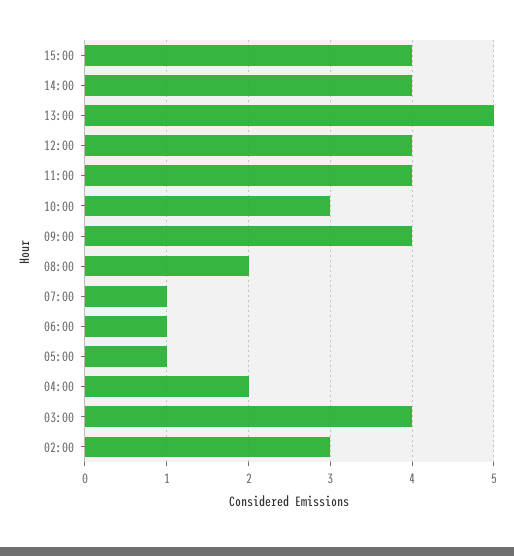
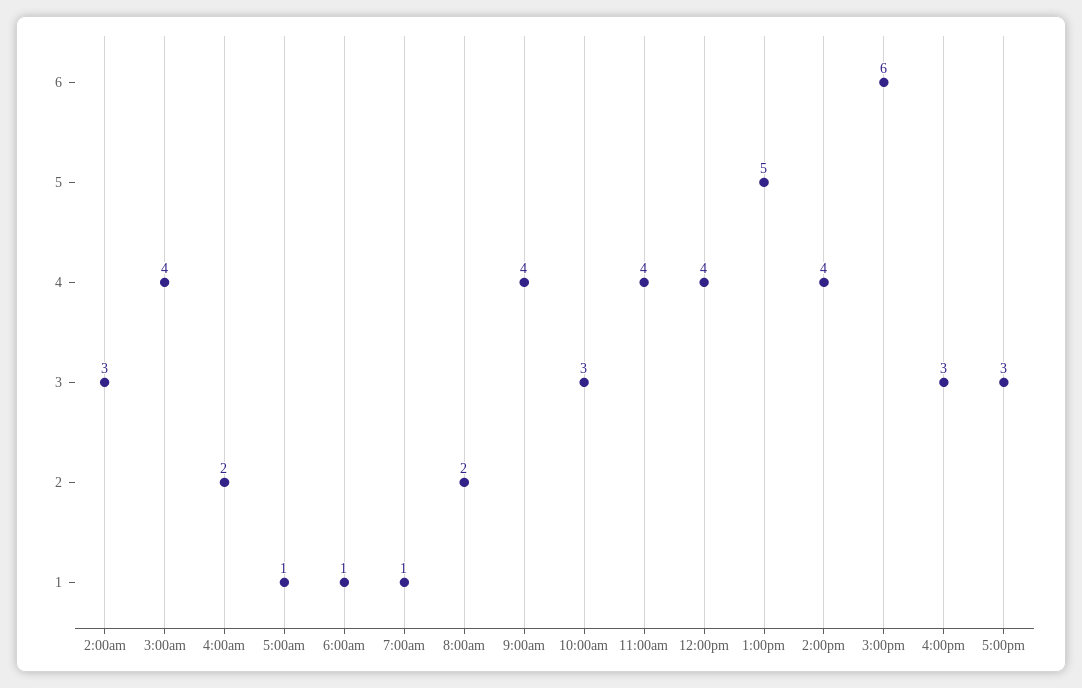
15:00: 4 -> 6
4:00pm: none -> 3
5:00pm: none -> 3

